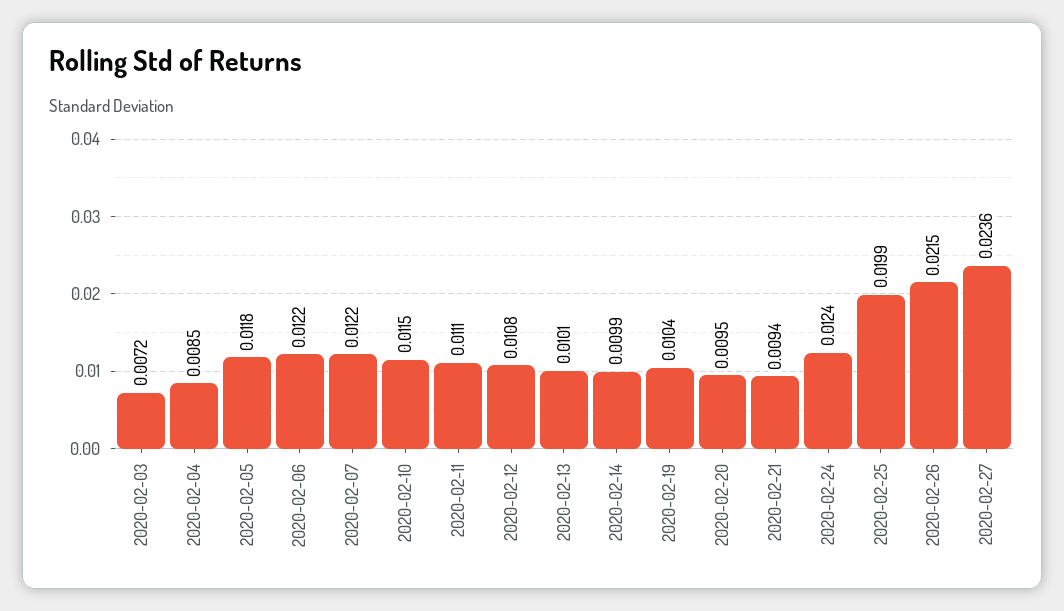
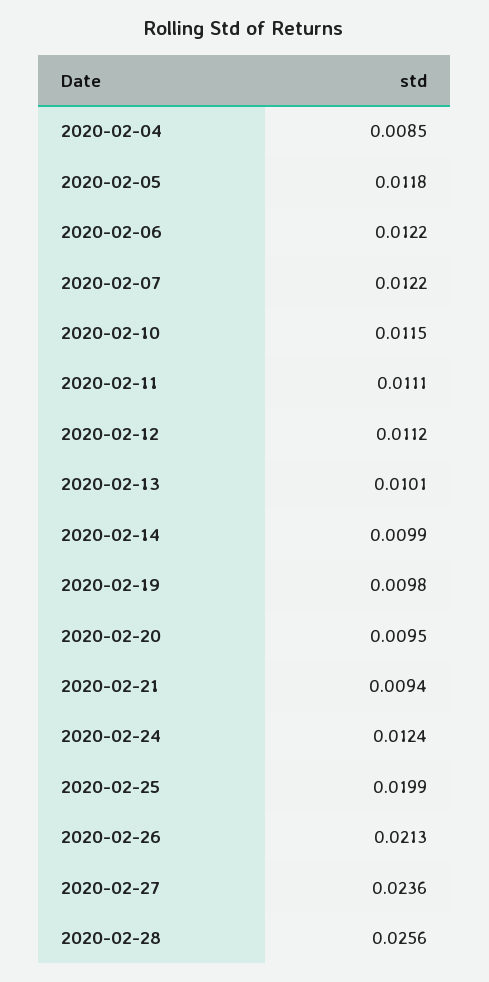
2020-02-03: 0.0072 -> none
2020-02-12: 0.0108 -> 0.0112
2020-02-19: 0.0104 -> 0.0098
2020-02-26: 0.0215 -> 0.0213
2020-02-28: none -> 0.0256

